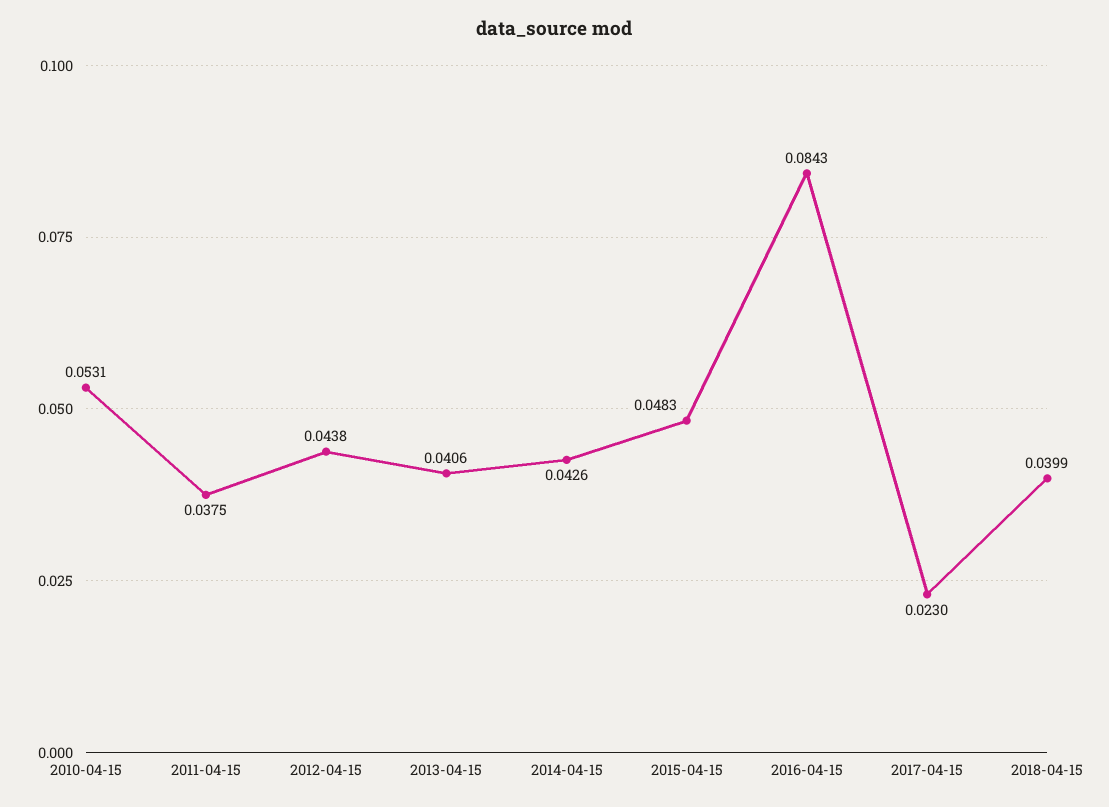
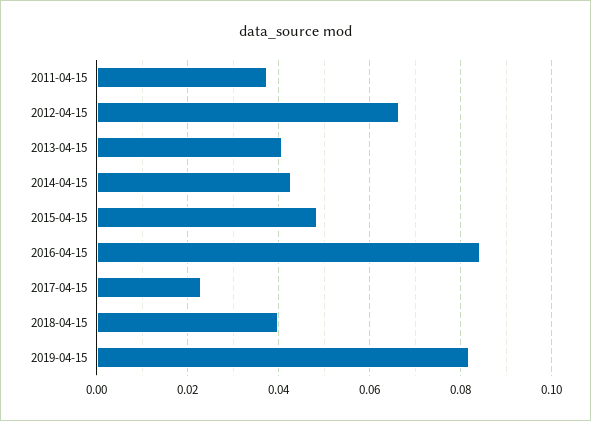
2010-04-15: 0.0531 -> none
2012-04-15: 0.0438 -> 0.066
2019-04-15: none -> 0.082

